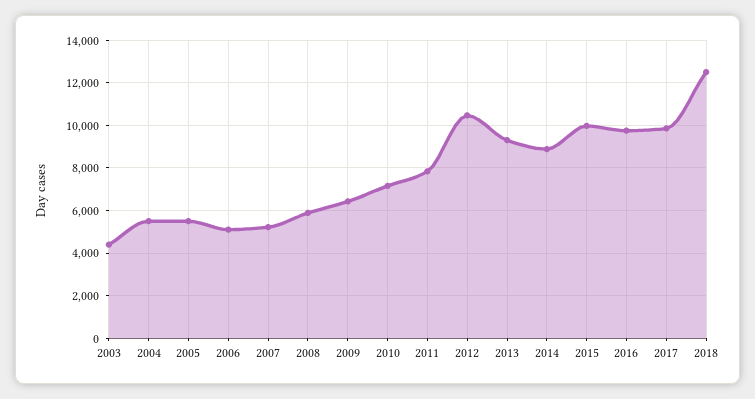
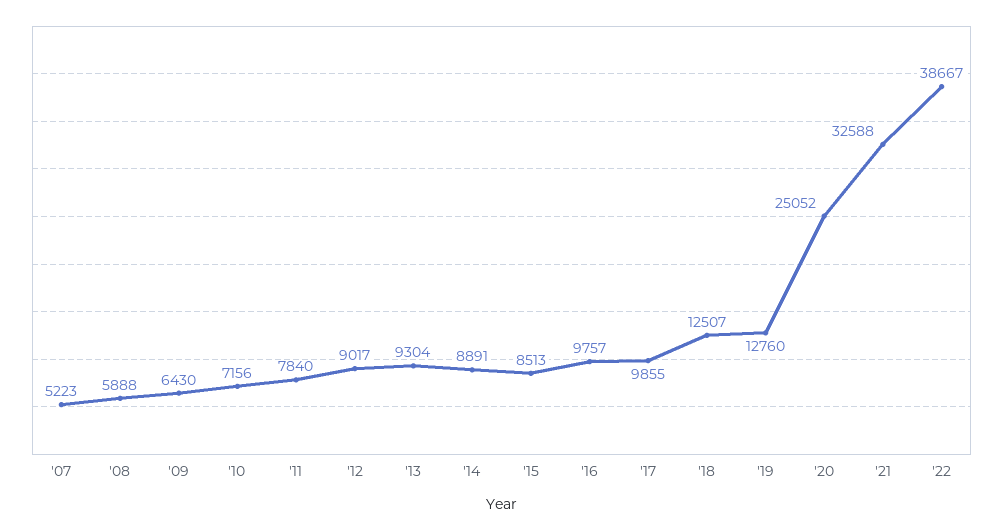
2003: 4500 -> none
2004: 5500 -> none
2005: 5500 -> none
2006: 5000 -> none
2012: 10500 -> 9017
2015: 10000 -> 8513
'19: none -> 12760
'20: none -> 25052
'21: none -> 32588
'22: none -> 38667

